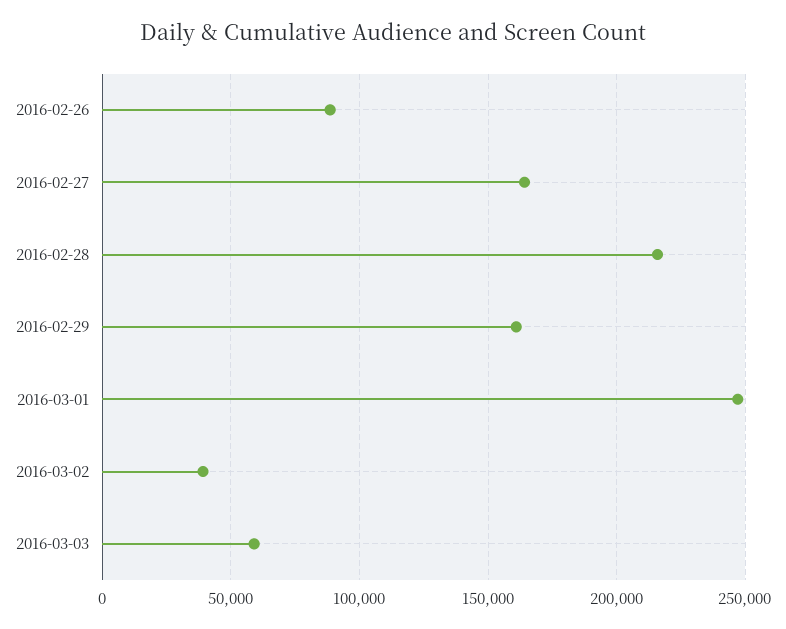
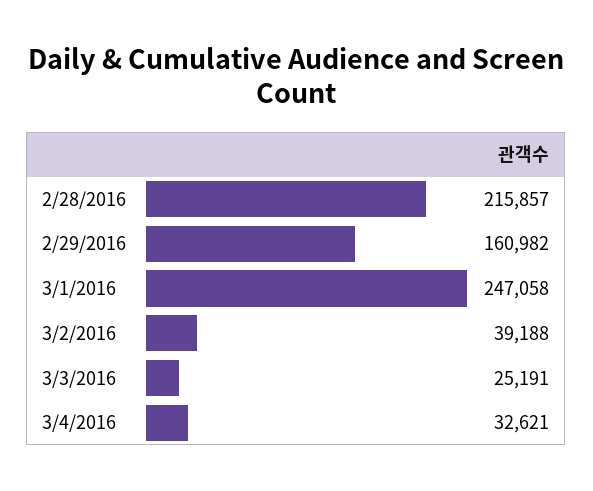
2016-02-26: 90000 -> none
2016-02-27: 165000 -> none
2016-03-03: 60000 -> 25191
3/4/2016: none -> 32621

